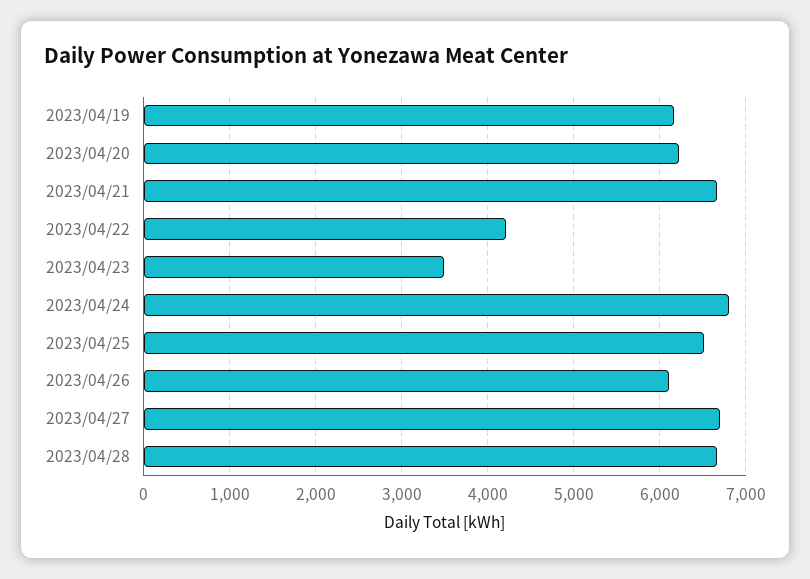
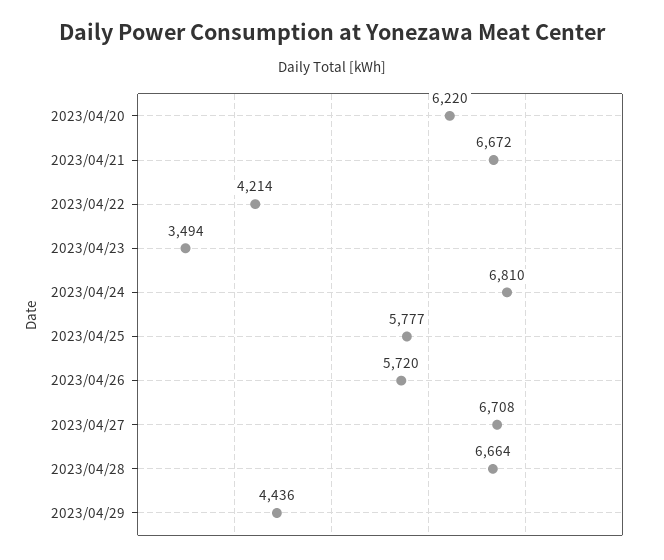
2023/04/19: 6200 -> none
2023/04/25: 6500 -> 5777
2023/04/26: 6100 -> 5720
2023/04/29: none -> 4436

